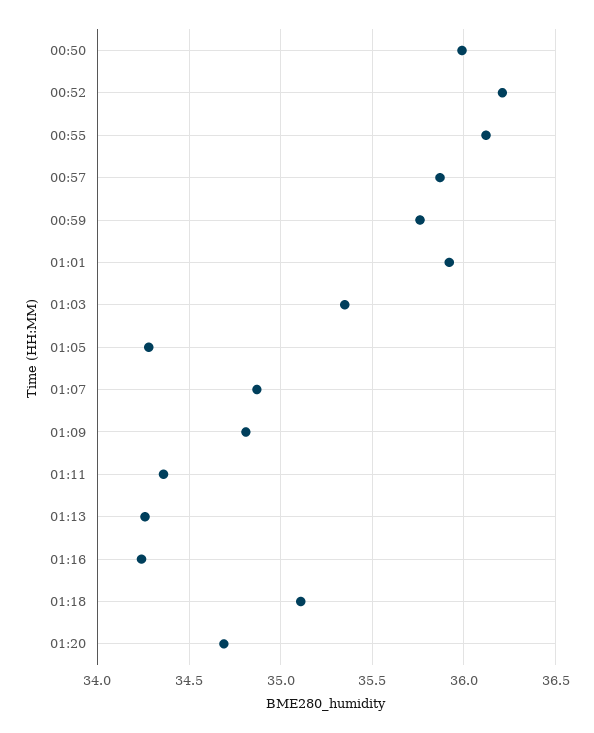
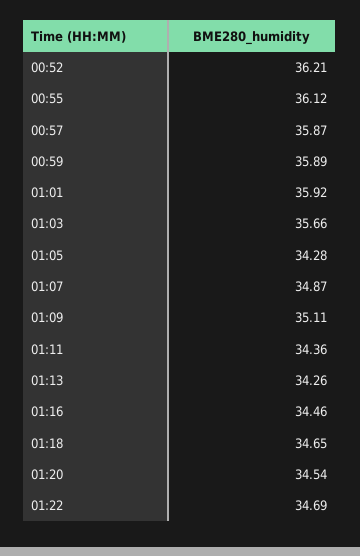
00:50: 36 -> none
00:59: 35.75 -> 35.89
01:03: 35.35 -> 35.66
01:09: 34.8 -> 35.11
01:16: 34.25 -> 34.46
01:18: 35.1 -> 34.65
01:20: 34.7 -> 34.54
01:22: none -> 34.69

